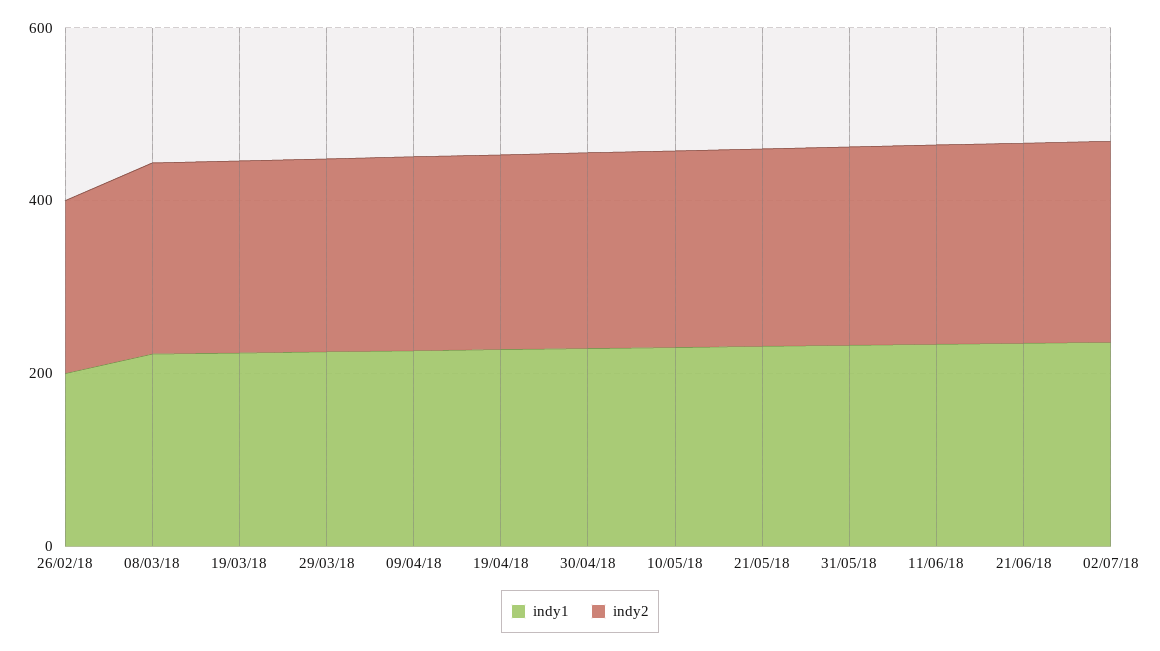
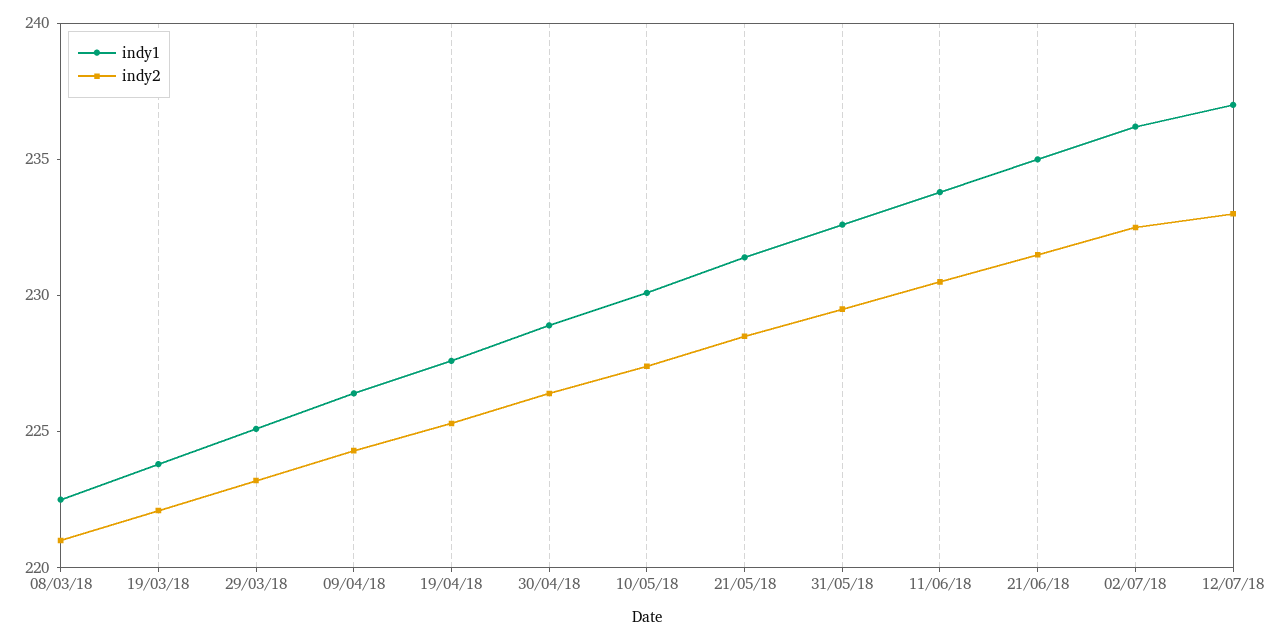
indy1, 26/02/18: 200 -> none
indy2, 26/02/18: 200 -> none
indy1, 12/07/18: none -> 237
indy2, 12/07/18: none -> 233

